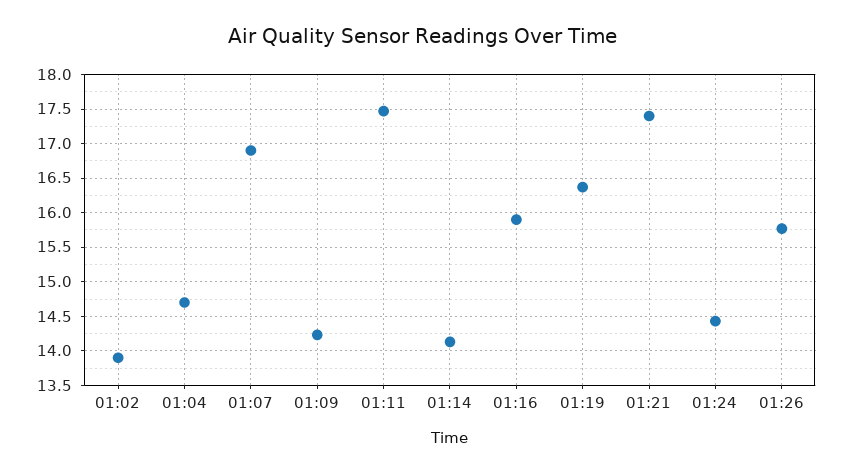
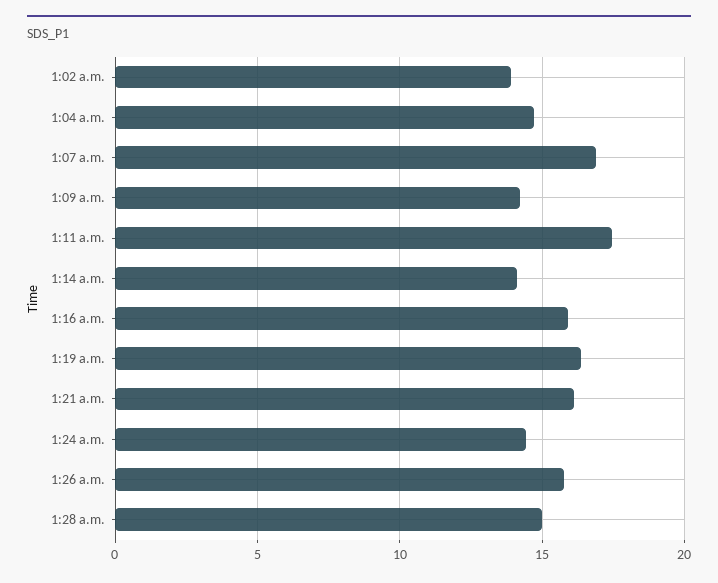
01:21: 17.4 -> 16
1:28 a.m.: none -> 15

